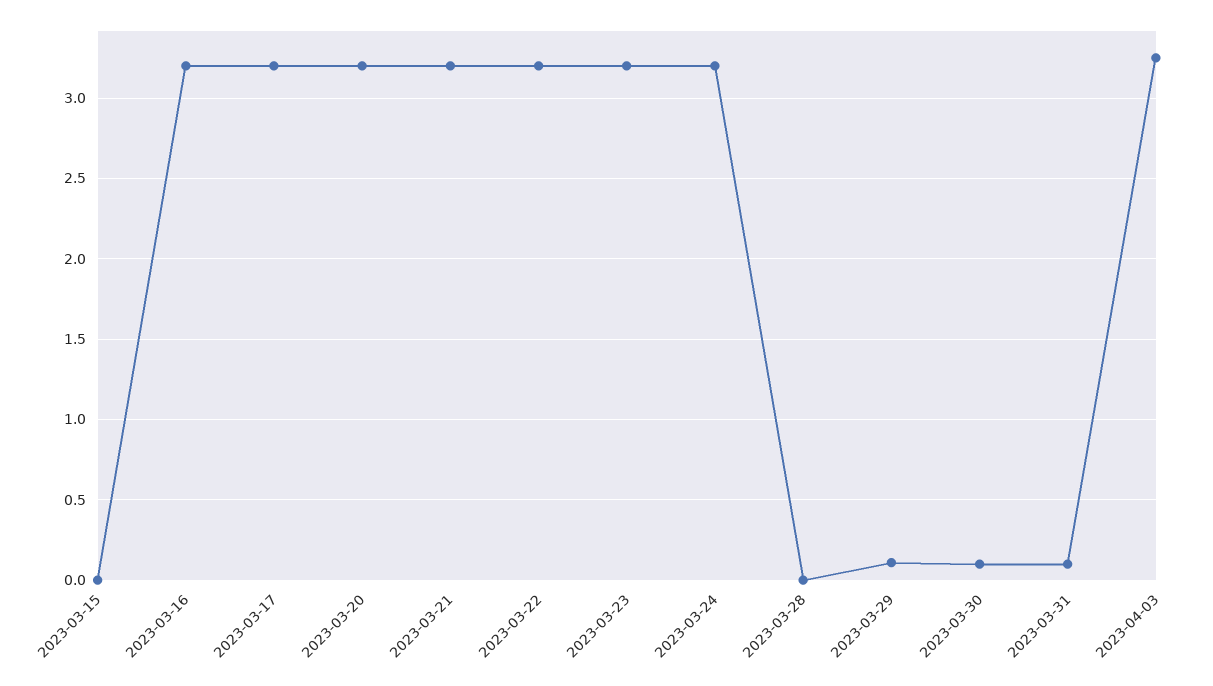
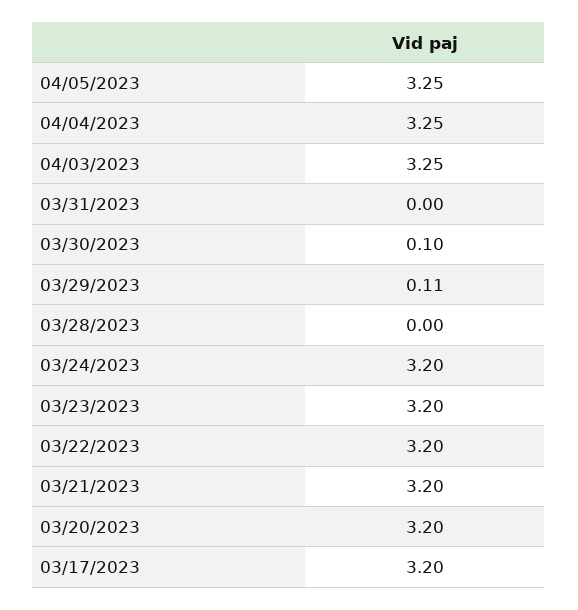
2023-03-15: 0 -> none
2023-03-16: 3.2 -> none
2023-03-31: 0.1 -> 0
04/05/2023: none -> 3.25
04/04/2023: none -> 3.25

